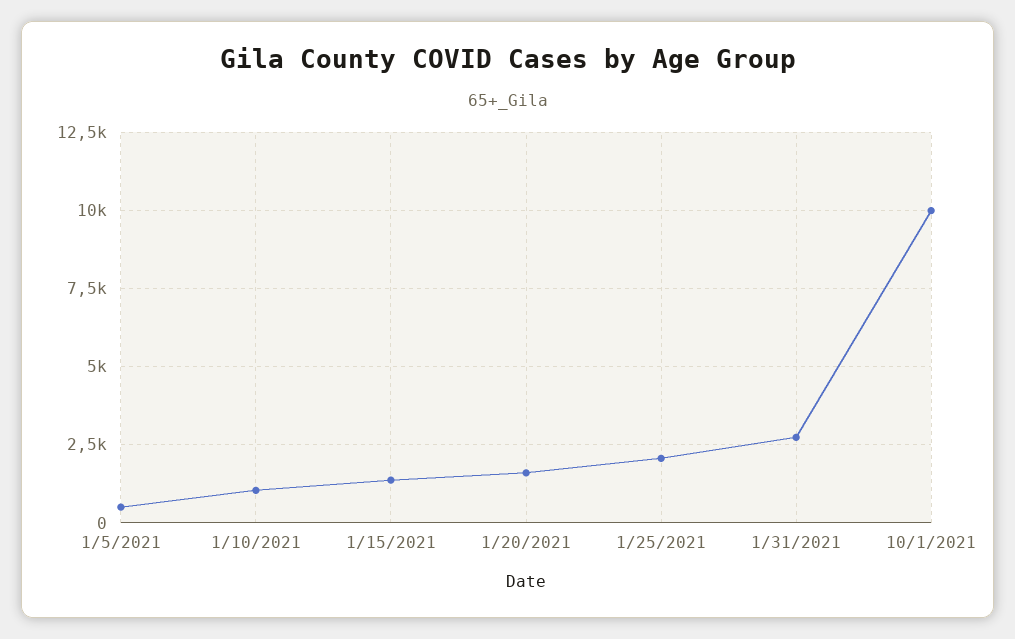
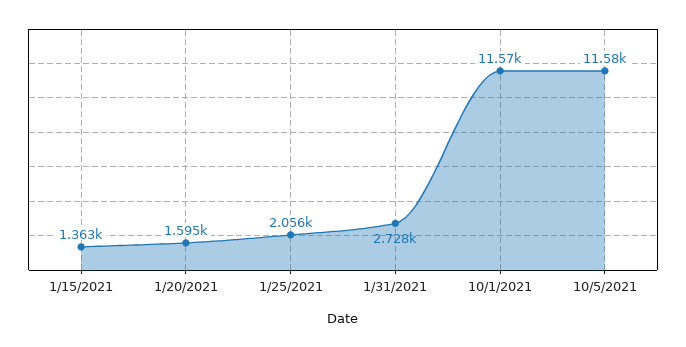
1/5/2021: 500 -> none
1/10/2021: 1000 -> none
10/1/2021: 10000 -> 11570
10/5/2021: none -> 11580

